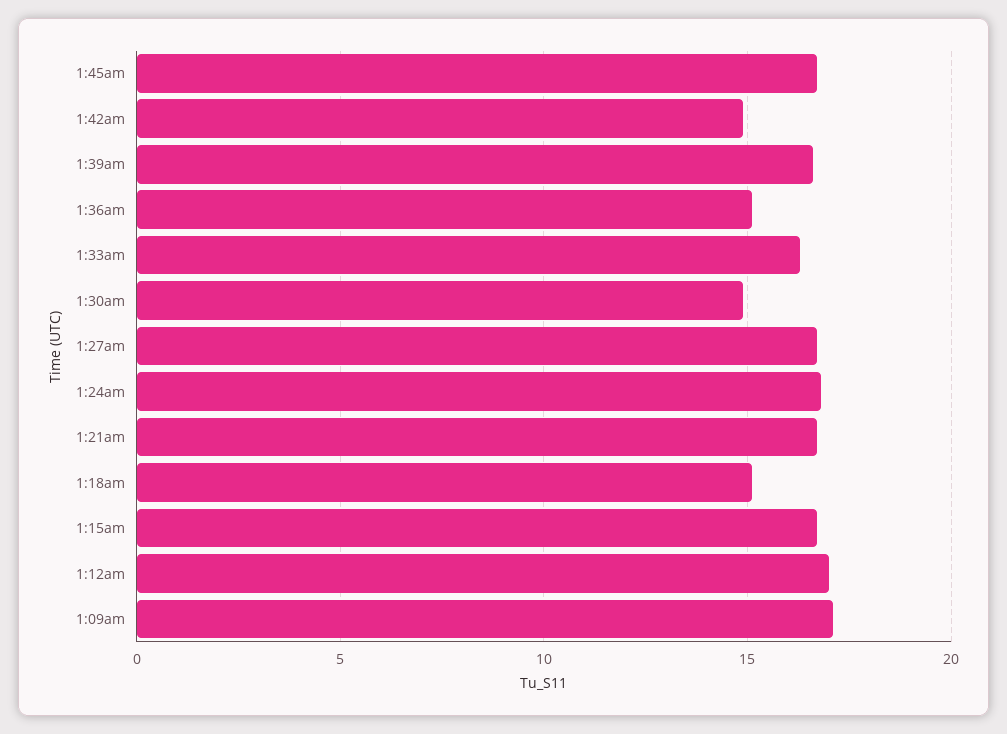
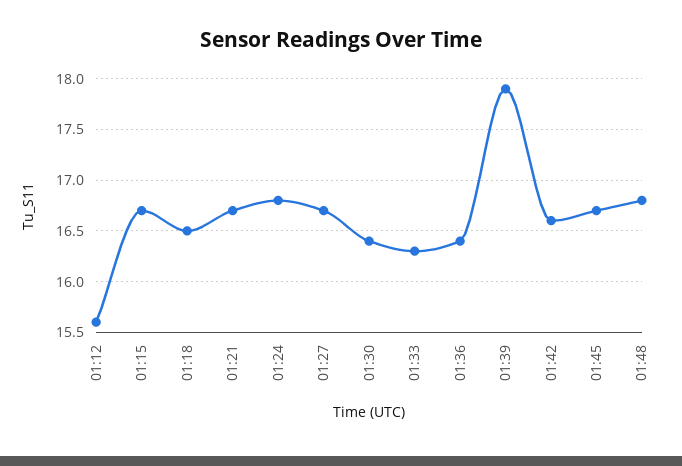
1:42am: 15 -> 16.6
1:39am: 16.5 -> 17.9
1:36am: 15 -> 16.4
1:30am: 15 -> 16.4
1:18am: 15 -> 16.5
1:12am: 17 -> 15.6
1:09am: 17 -> none
01:48: none -> 16.8

